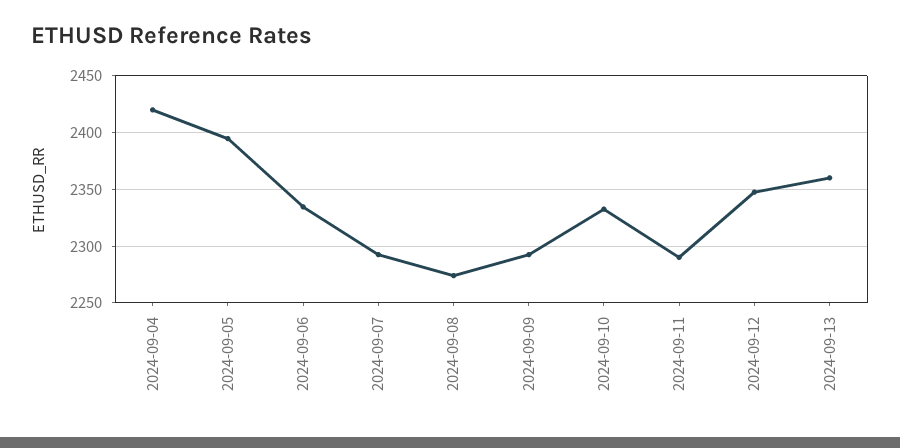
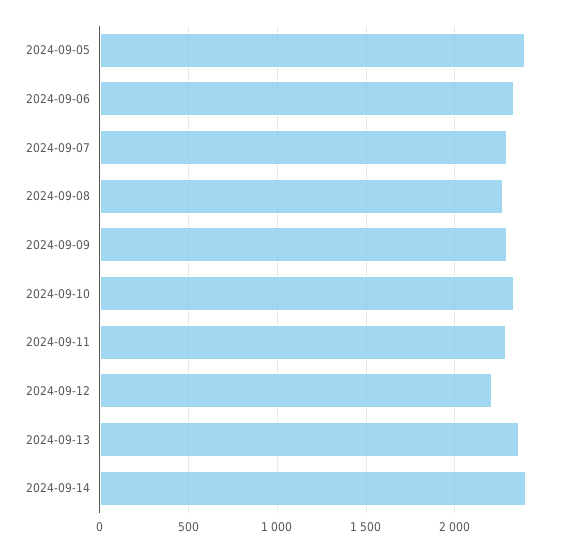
2024-09-04: 2420 -> none
2024-09-12: 2350 -> 2200
2024-09-14: none -> 2400

